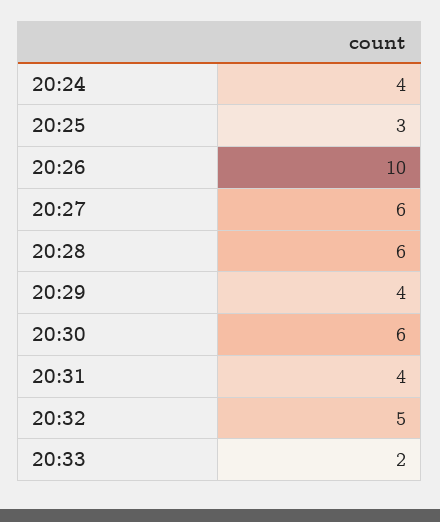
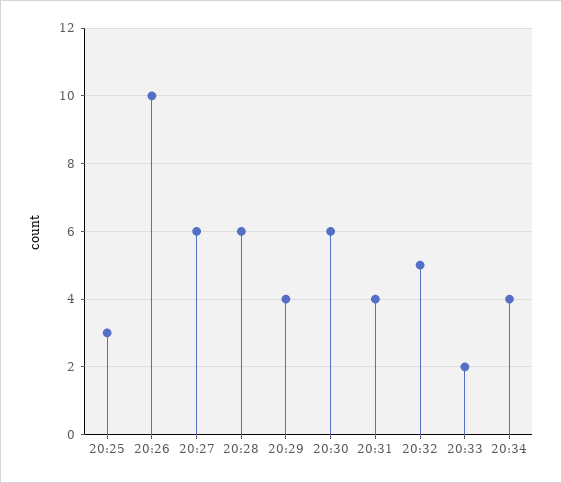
20:24: 4 -> none
20:34: none -> 4

